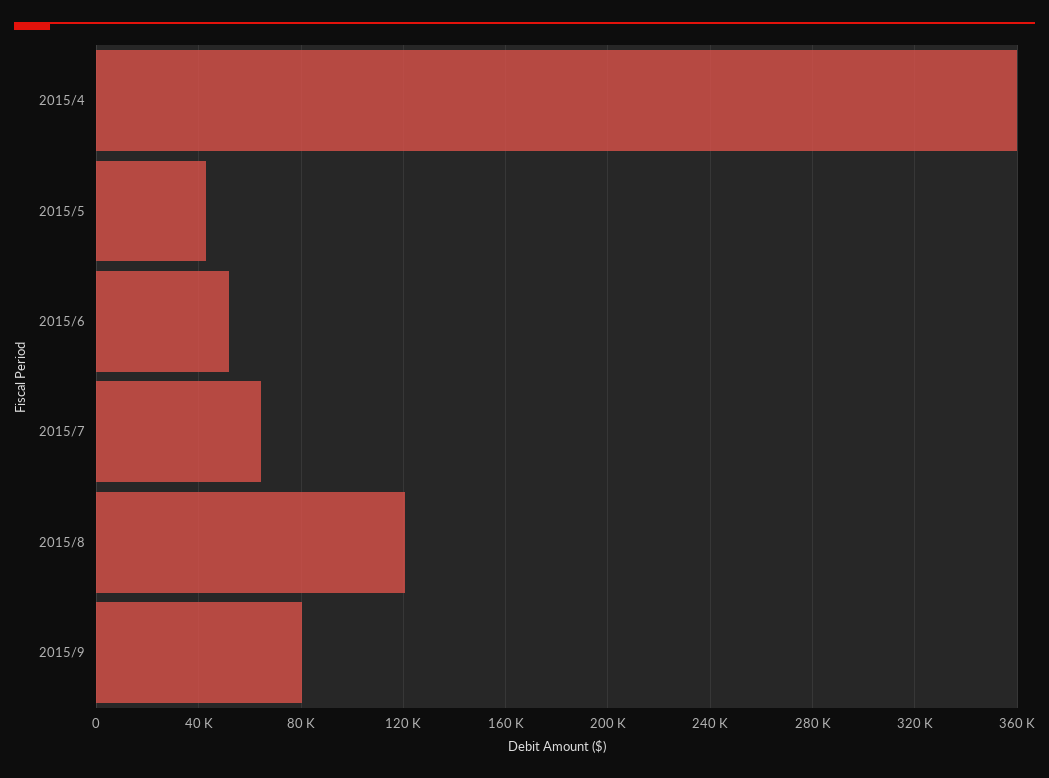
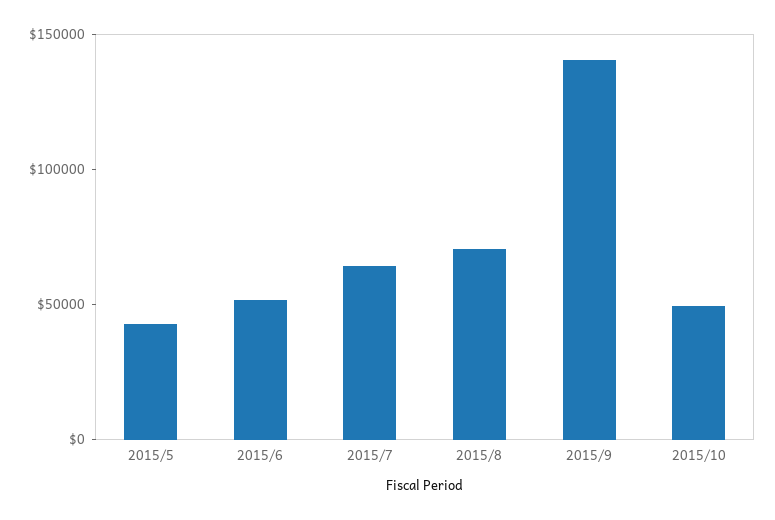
2015/4: 360000 -> none
2015/8: 120000 -> 70000
2015/9: 80000 -> 140000
2015/10: none -> 50000

